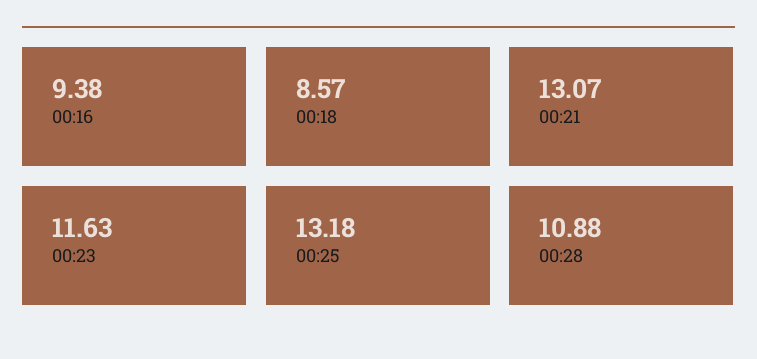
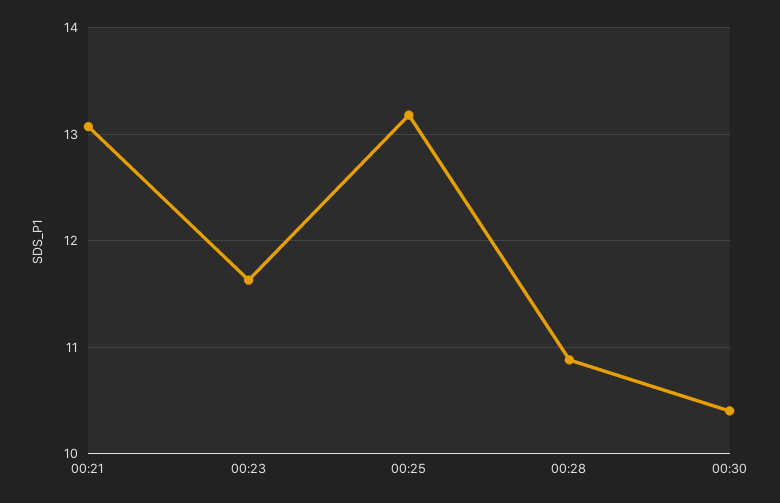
00:16: 9.38 -> none
00:18: 8.57 -> none
00:30: none -> 10.4

